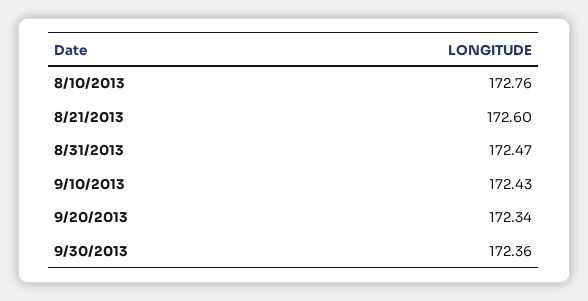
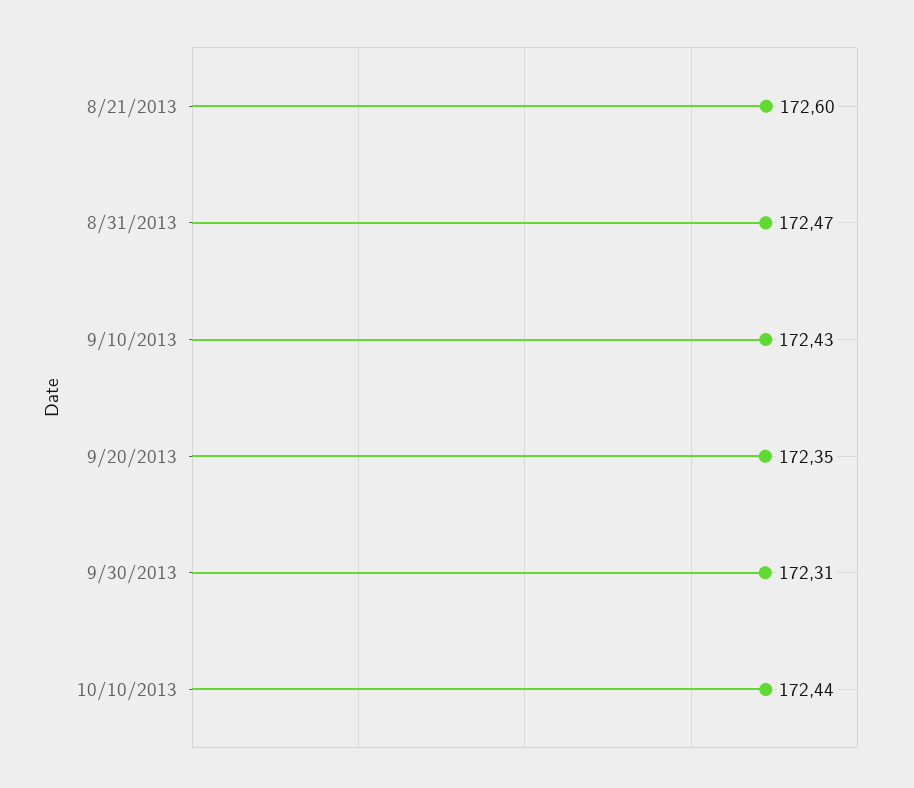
8/10/2013: 172.76 -> none
9/20/2013: 172.34 -> 172.35
9/30/2013: 172.36 -> 172.31
10/10/2013: none -> 172.44

